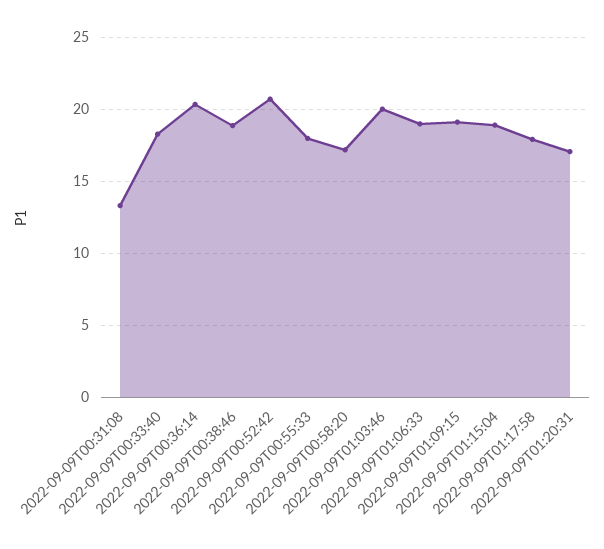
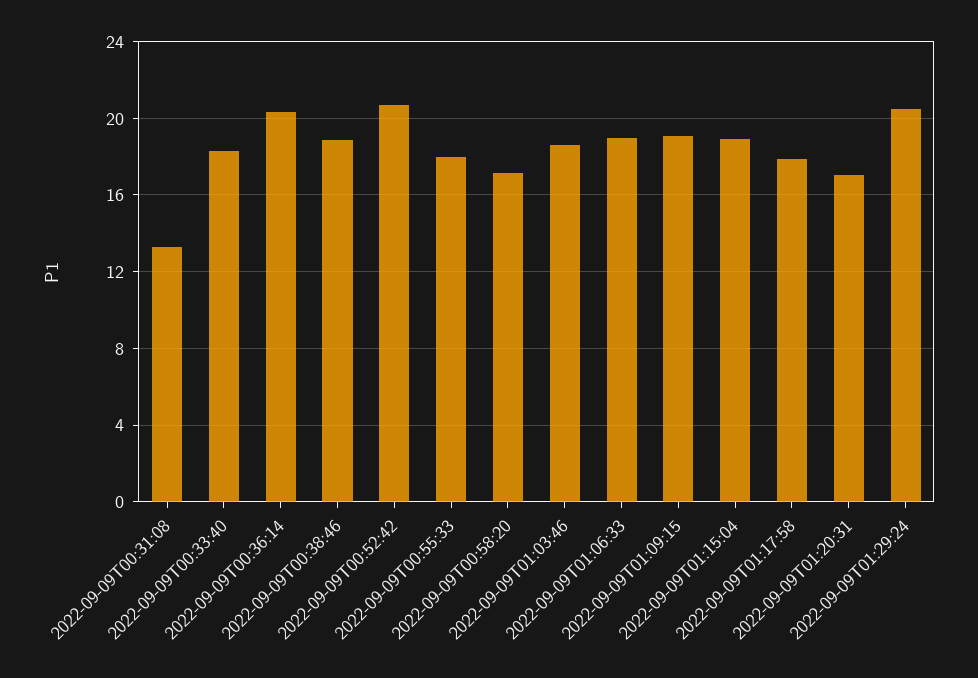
2022-09-09T01:03:46: 20 -> 18.5
2022-09-09T01:29:24: none -> 20.5

